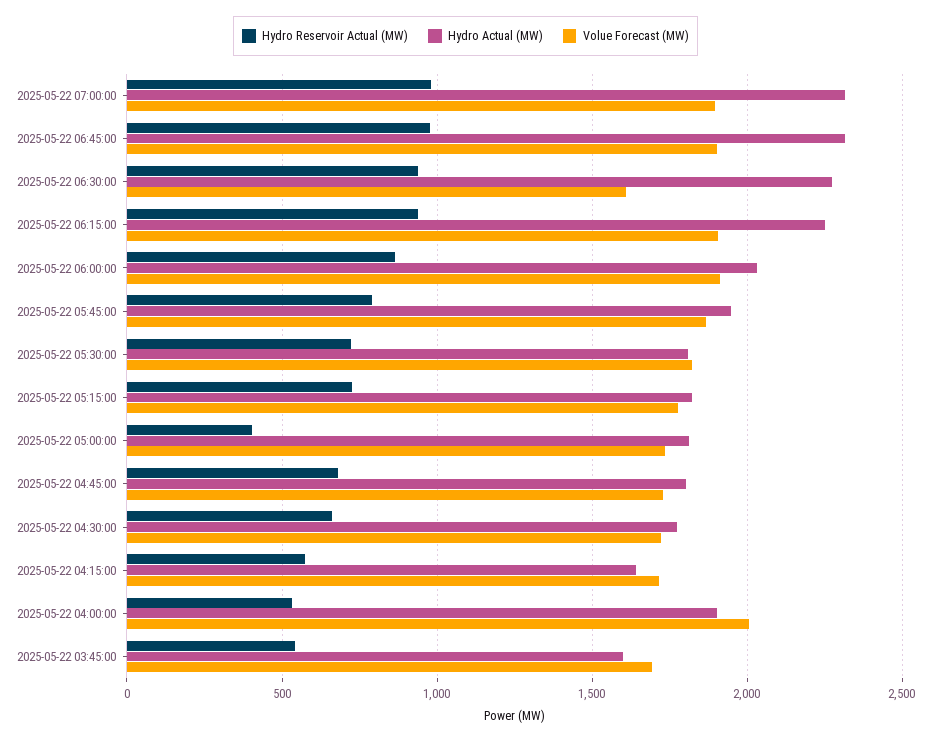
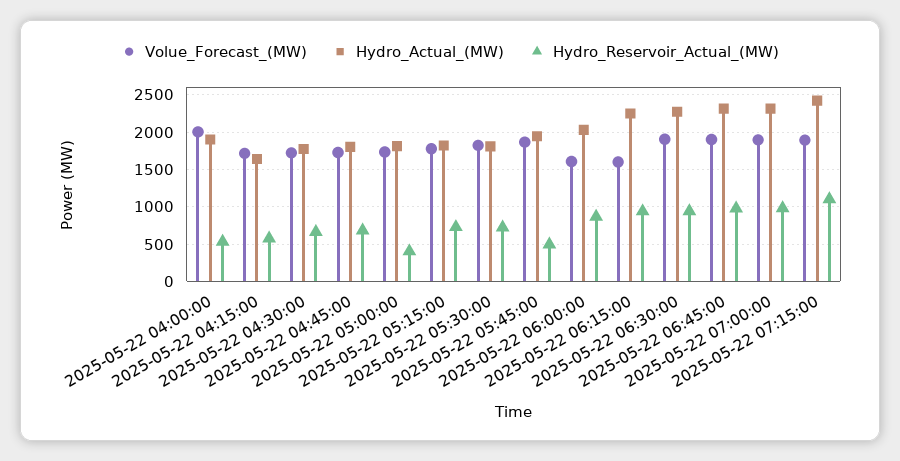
Volue Forecast (MW), 2025-05-22 06:30:00: 1600 -> 1900
Volue Forecast (MW), 2025-05-22 06:15:00: 1900 -> 1600
Volue Forecast (MW), 2025-05-22 06:00:00: 1900 -> 1600
Hydro Reservoir Actual (MW), 2025-05-22 05:45:00: 800 -> 500
Hydro Reservoir Actual (MW), 2025-05-22 03:45:00: 550 -> none
Hydro Actual (MW), 2025-05-22 03:45:00: 1600 -> none
Volue Forecast (MW), 2025-05-22 03:45:00: 1700 -> none
Volue Forecast (MW), 2025-05-22 07:15:00: none -> 1900
Hydro Actual (MW), 2025-05-22 07:15:00: none -> 2400
Hydro Reservoir Actual (MW), 2025-05-22 07:15:00: none -> 1100

